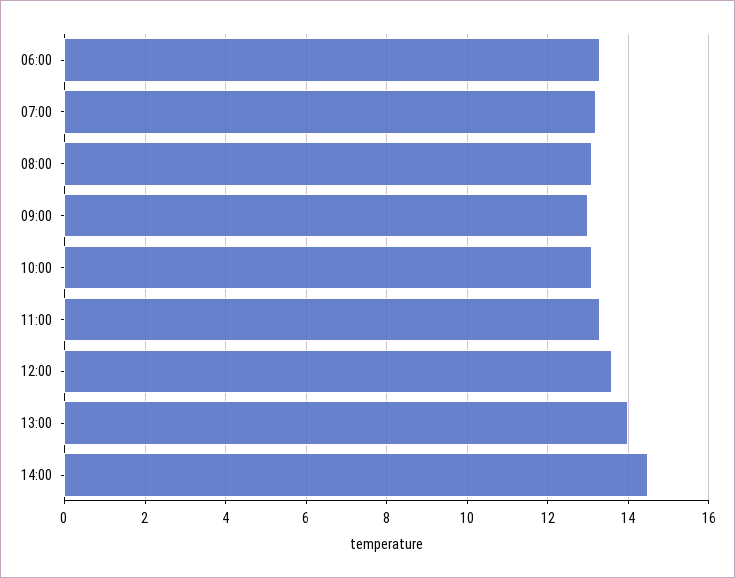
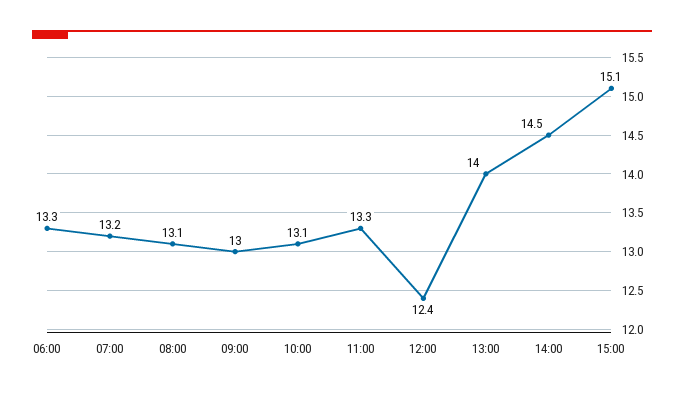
12:00: 13.5 -> 12.4
15:00: none -> 15.1

